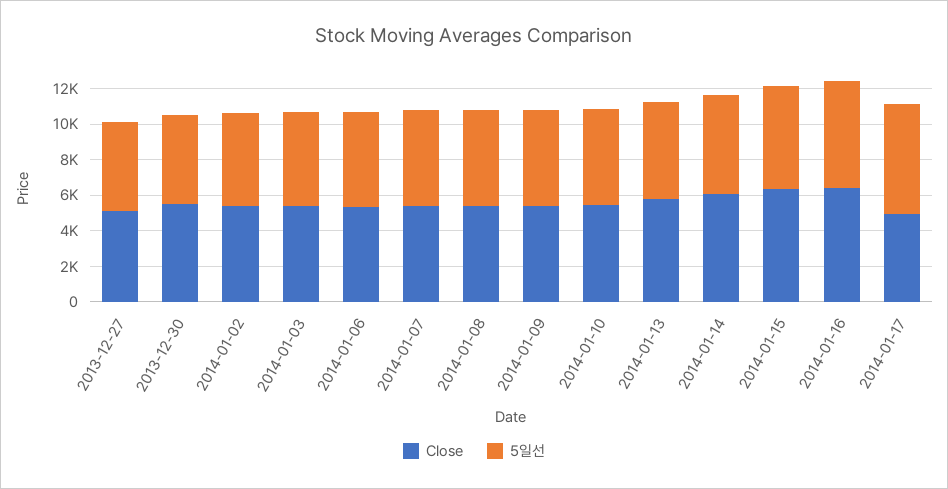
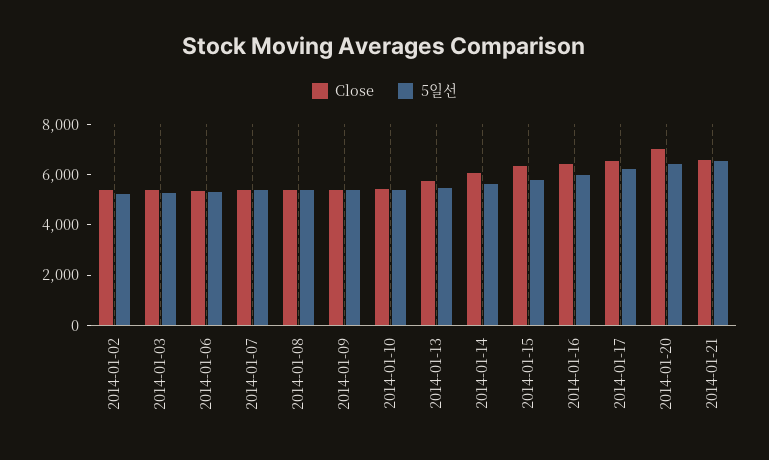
Close, 2013-12-27: 5000 -> none
5일선, 2013-12-27: 5000 -> none
Close, 2013-12-30: 5500 -> none
5일선, 2013-12-30: 5000 -> none
Close, 2014-01-17: 5000 -> 6500
Close, 2014-01-20: none -> 7000
5일선, 2014-01-20: none -> 6500
Close, 2014-01-21: none -> 6500
5일선, 2014-01-21: none -> 6500

